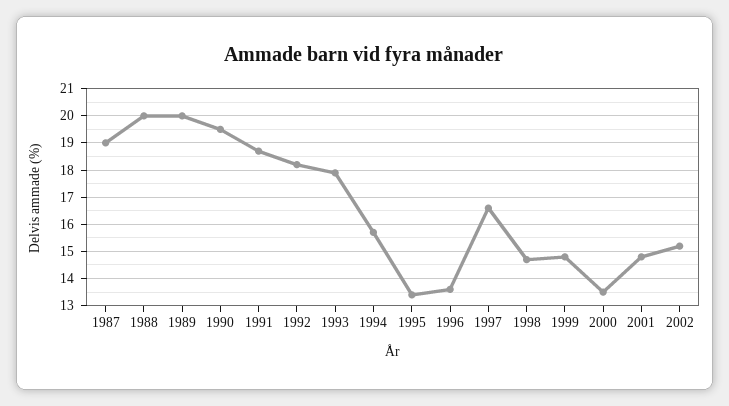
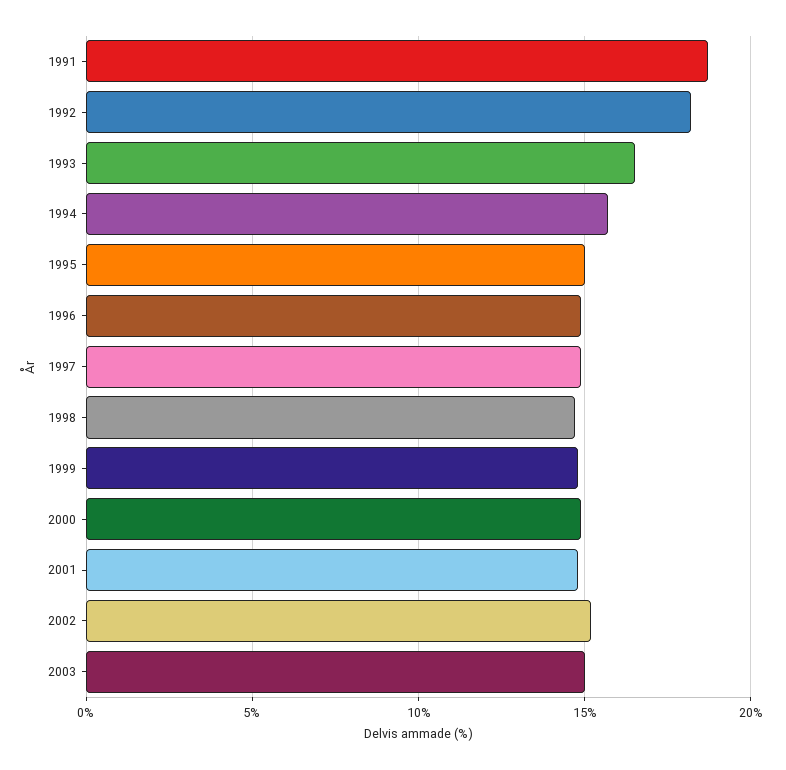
1987: 19 -> none
1988: 20 -> none
1989: 20 -> none
1990: 19.5 -> none
1993: 18 -> 16.5
1995: 13.5 -> 15
1996: 13.5 -> 15
1997: 16.5 -> 15
2000: 13.5 -> 15
2003: none -> 15

